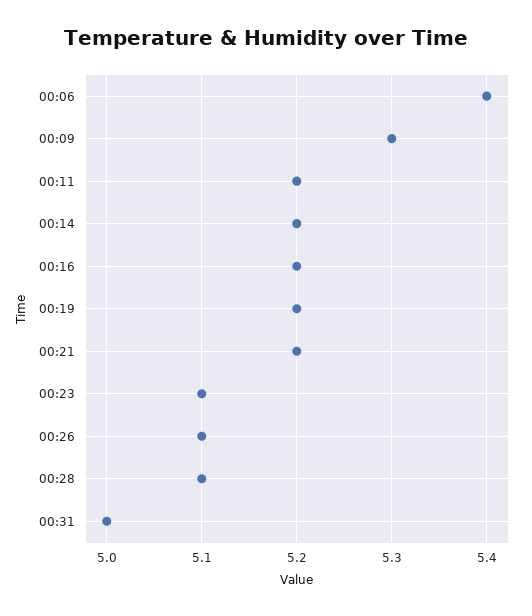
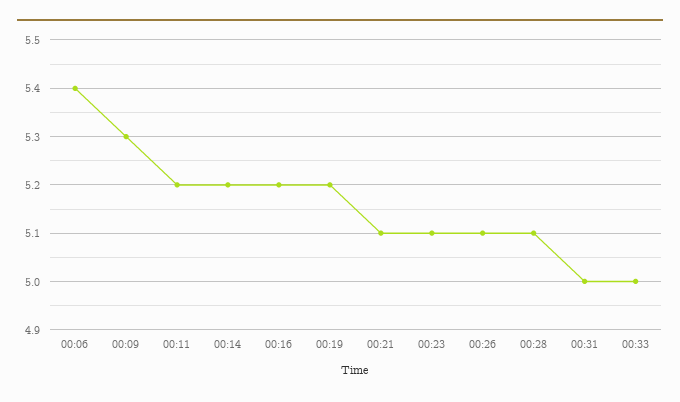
00:21: 5.2 -> 5.1
00:33: none -> 5

